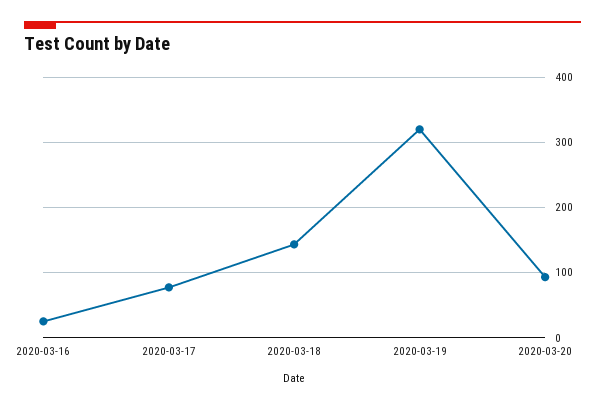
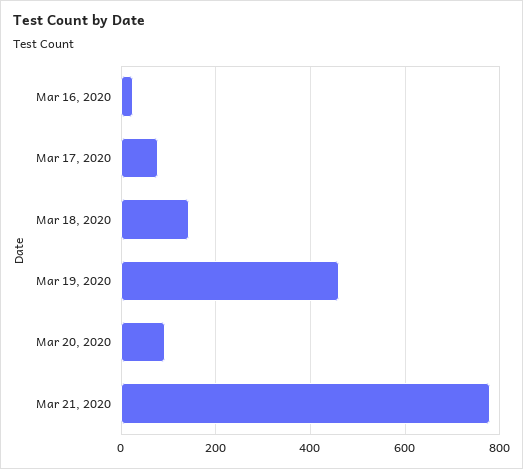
2020-03-19: 320 -> 460
Mar 21, 2020: none -> 780

